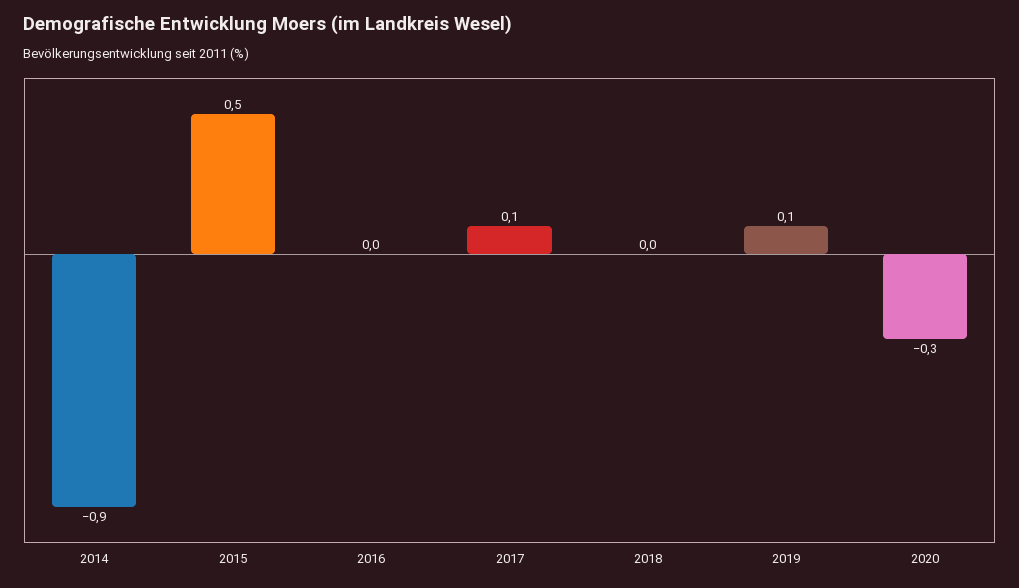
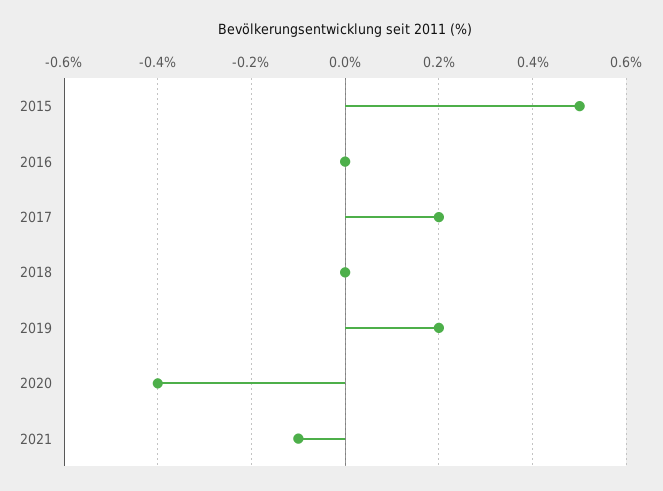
2014: -0.9 -> none
2017: 0.1 -> 0.2
2019: 0.1 -> 0.2
2020: -0.3 -> -0.4
2021: none -> -0.1

